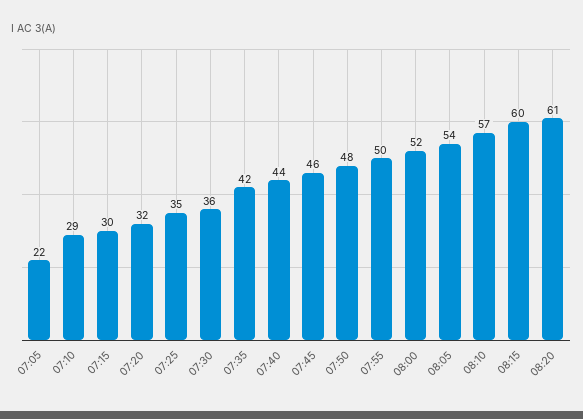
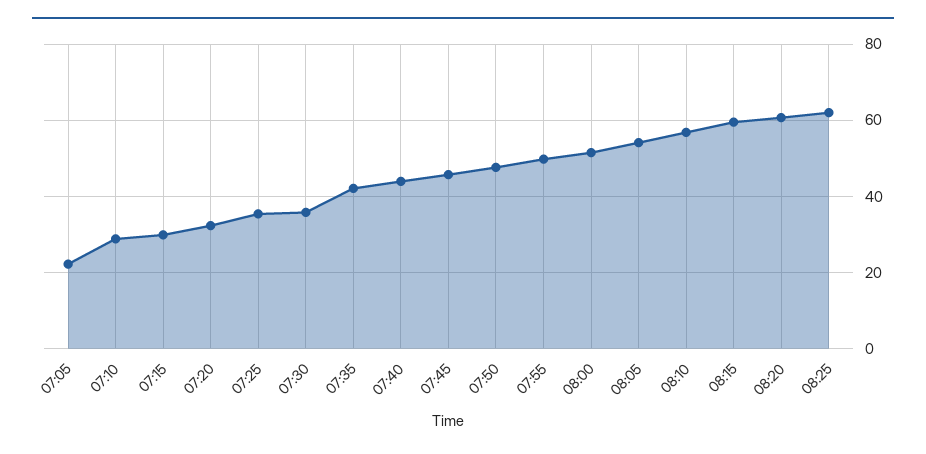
08:25: none -> 62

